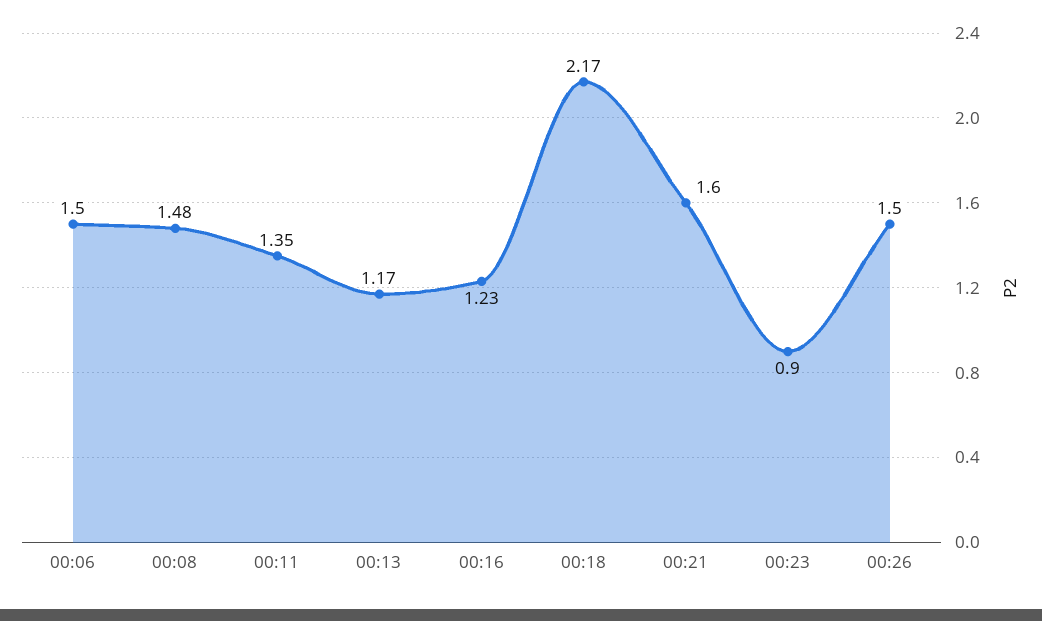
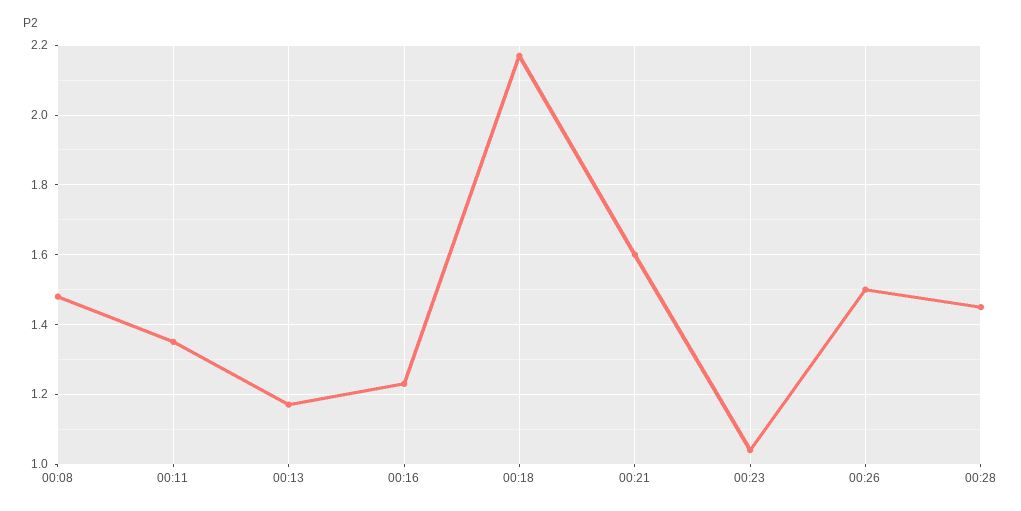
00:06: 1.5 -> none
00:23: 0.9 -> 1.05
00:28: none -> 1.45

